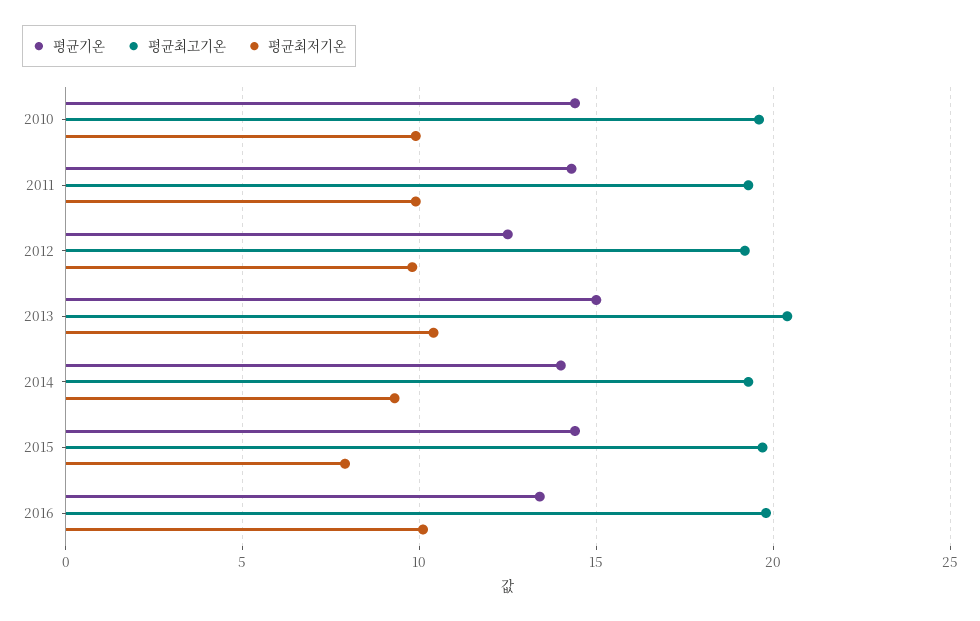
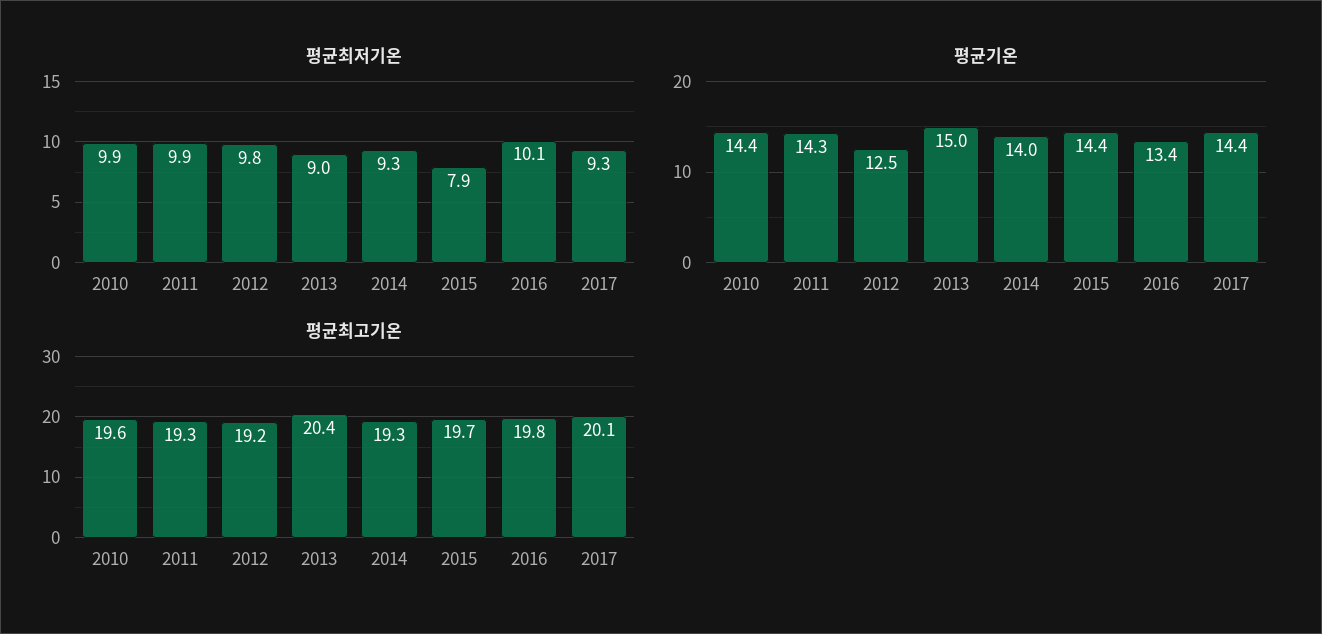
평균최저기온, 2013: 10.5 -> 9
평균최저기온, 2017: none -> 9.3
평균기온, 2017: none -> 14.4
평균최고기온, 2017: none -> 20.1

